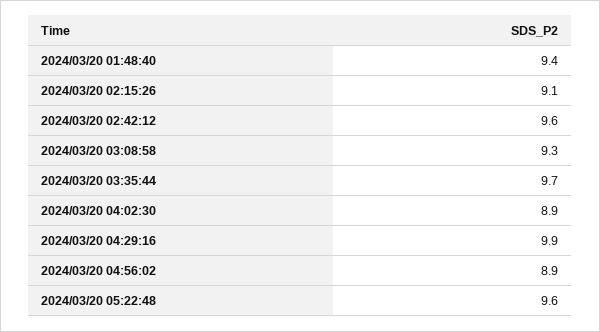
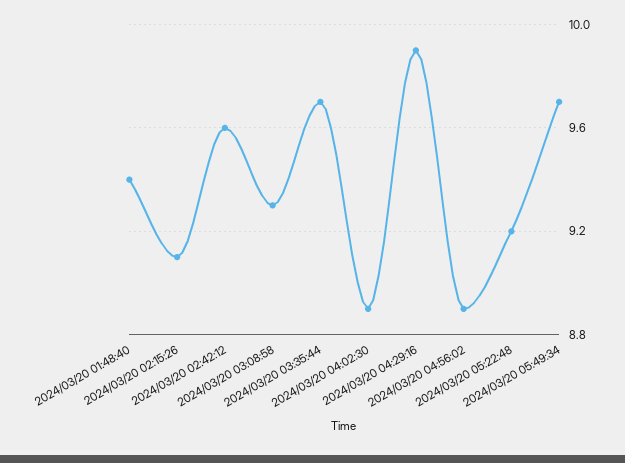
2024/03/20 05:22:48: 9.6 -> 9.2
2024/03/20 05:49:34: none -> 9.7

